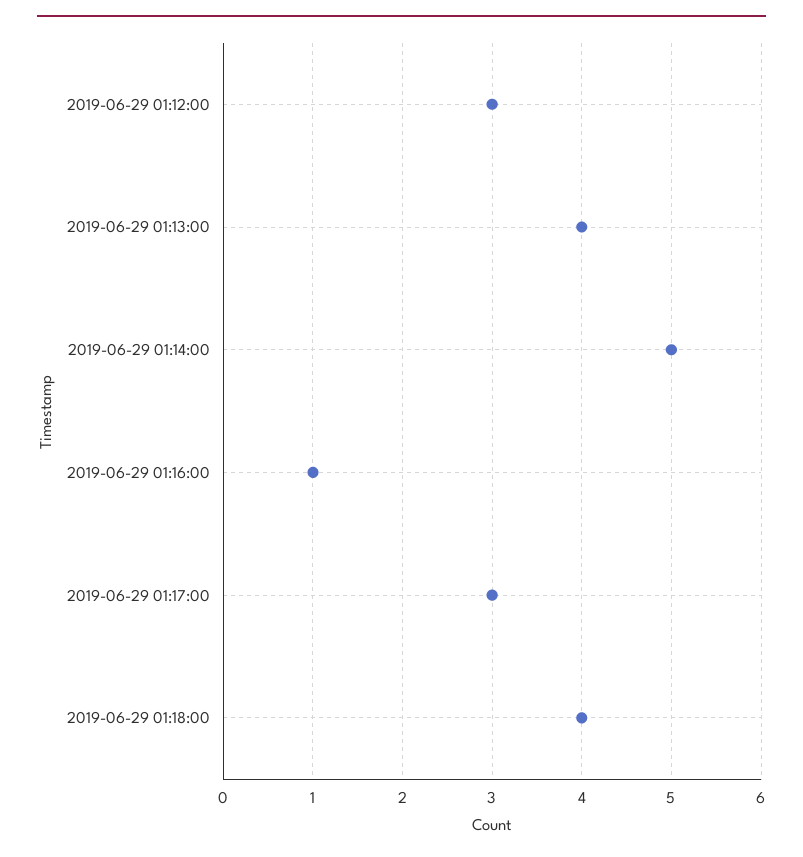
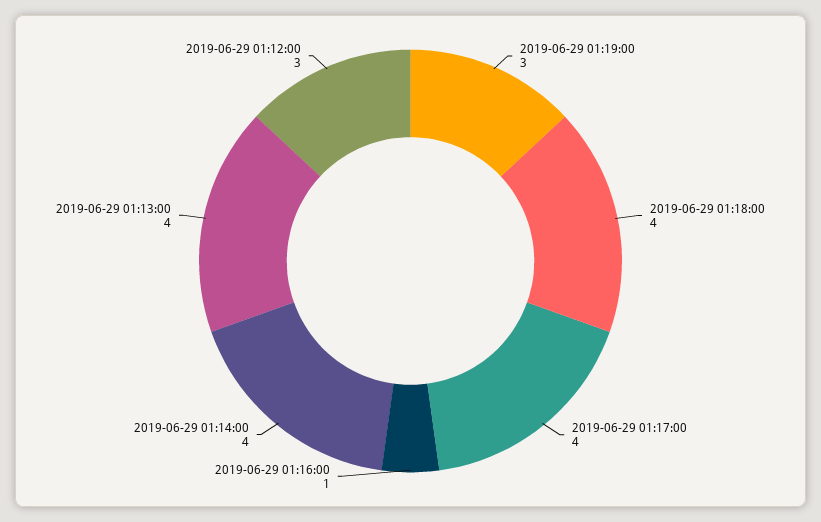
2019-06-29 01:14:00: 5 -> 4
2019-06-29 01:17:00: 3 -> 4
2019-06-29 01:19:00: none -> 3

